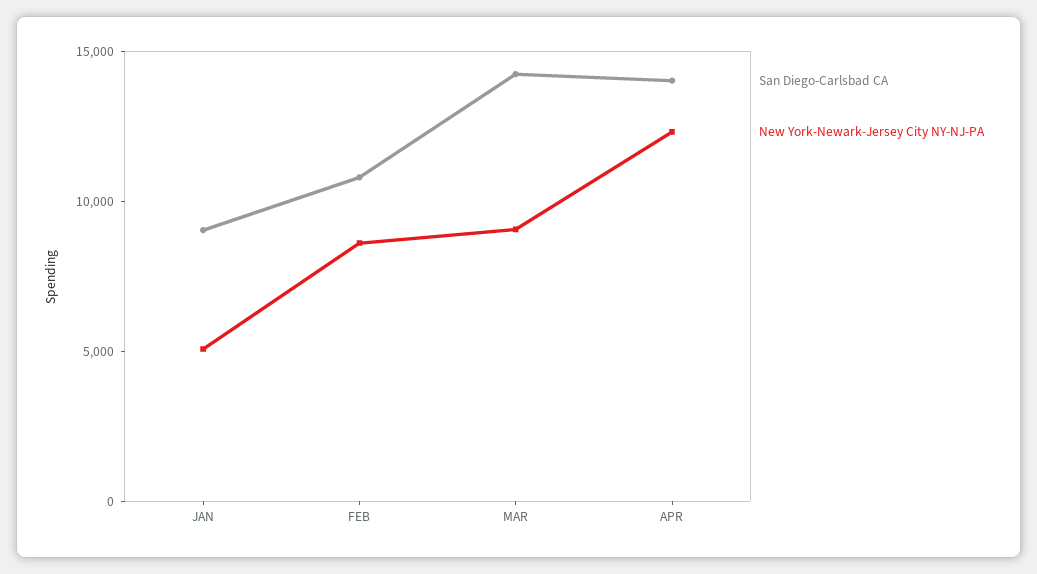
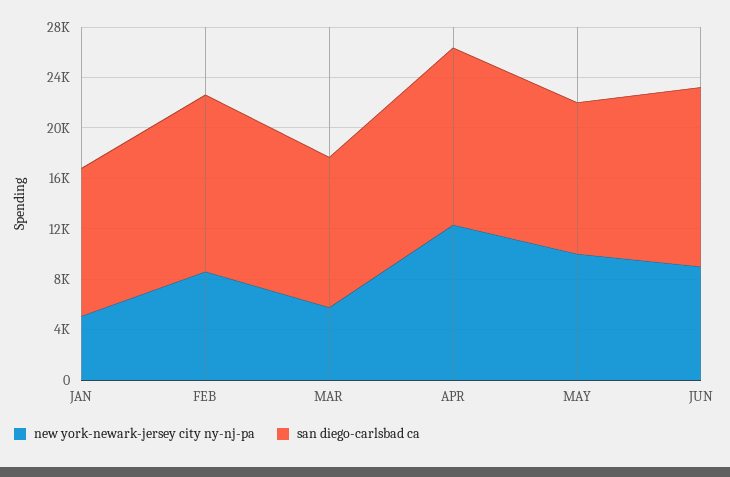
San Diego-Carlsbad CA, JAN: 9000 -> 12000
San Diego-Carlsbad CA, FEB: 11000 -> 14000
San Diego-Carlsbad CA, MAR: 14000 -> 12000
New York-Newark-Jersey City NY-NJ-PA, MAR: 9000 -> 6000
New York-Newark-Jersey City NY-NJ-PA, MAY: none -> 10000
San Diego-Carlsbad CA, MAY: none -> 12000
New York-Newark-Jersey City NY-NJ-PA, JUN: none -> 9000
San Diego-Carlsbad CA, JUN: none -> 14000

